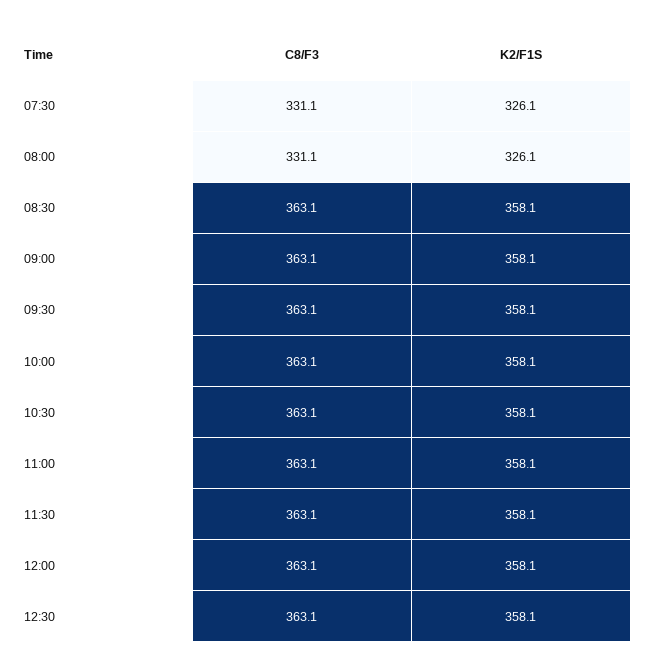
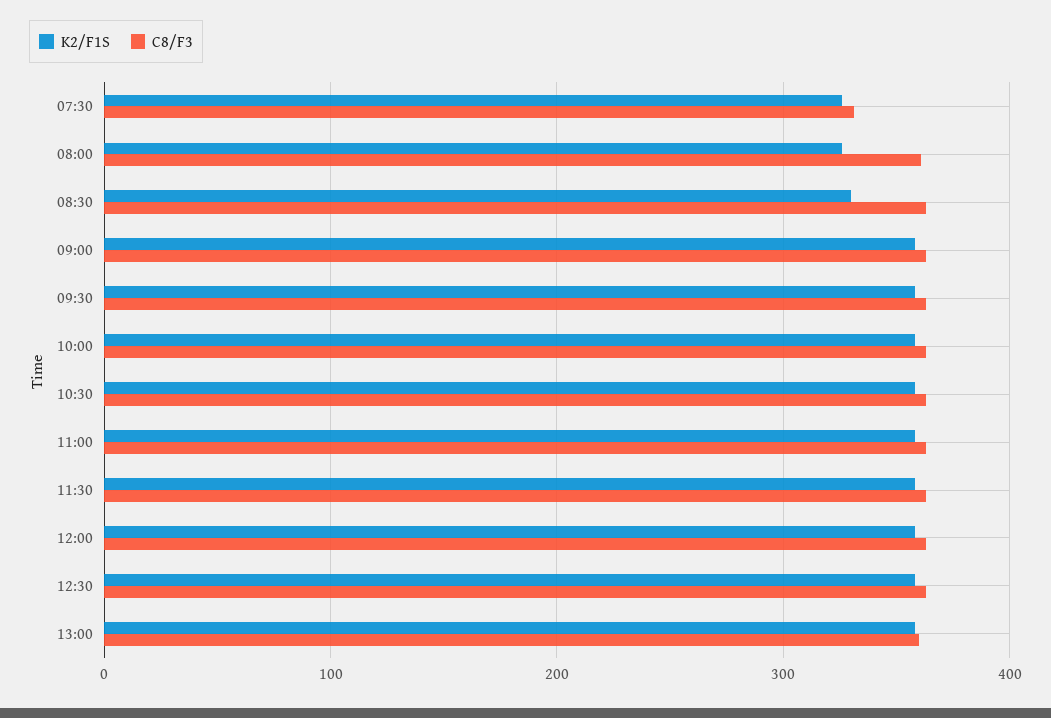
C8/F3, 08:00: 331.1 -> 360
K2/F1S, 08:30: 358.1 -> 330
K2/F1S, 13:00: none -> 360
C8/F3, 13:00: none -> 360

